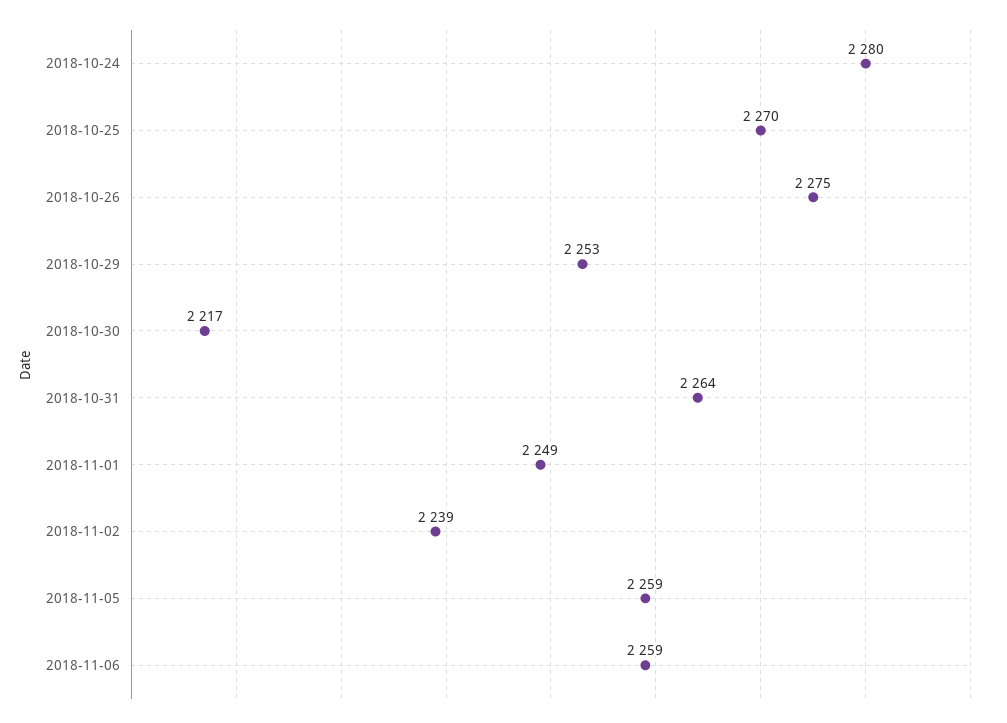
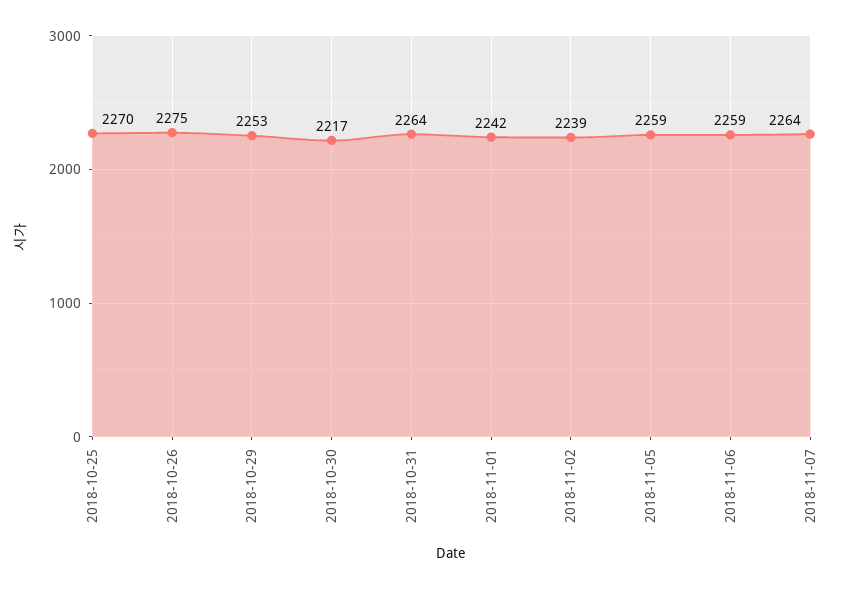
2018-10-24: 2280 -> none
2018-11-01: 2249 -> 2242
2018-11-07: none -> 2264

